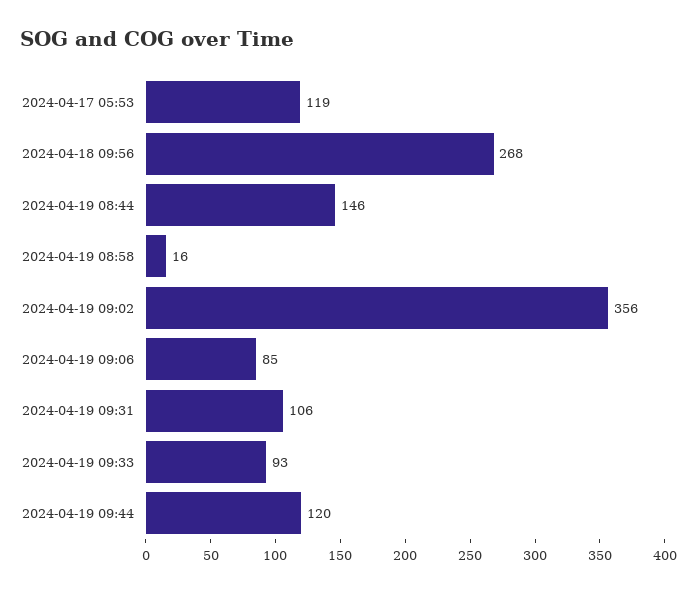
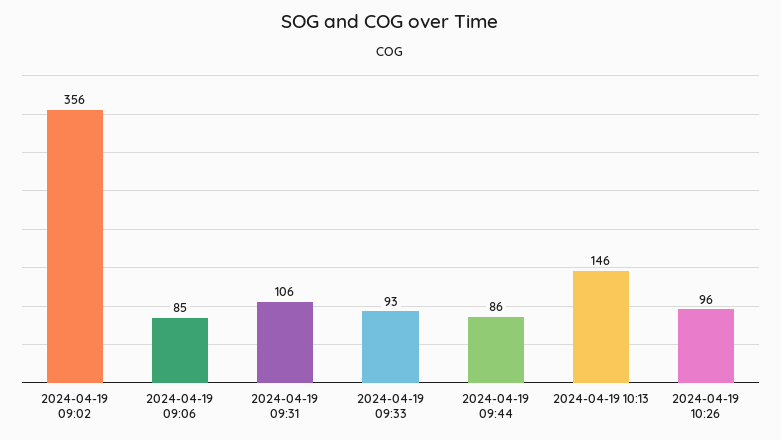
2024-04-17 05:53: 119 -> none
2024-04-18 09:56: 268 -> none
2024-04-19 08:44: 146 -> none
2024-04-19 08:58: 16 -> none
2024-04-19 09:44: 120 -> 86
2024-04-19 10:13: none -> 146
2024-04-19 10:26: none -> 96

